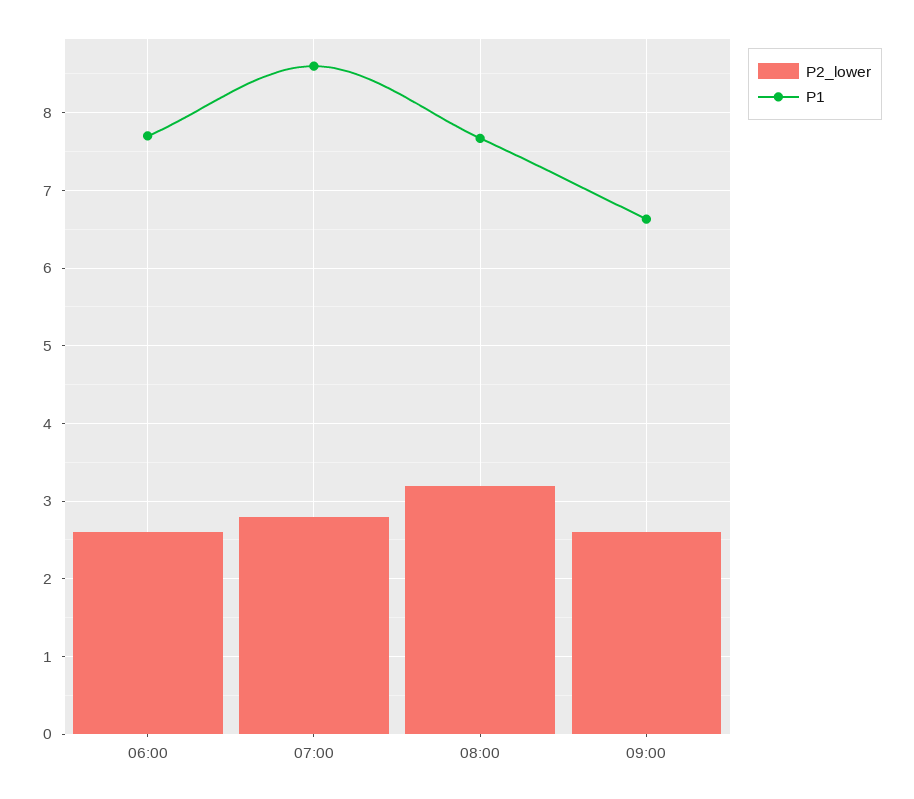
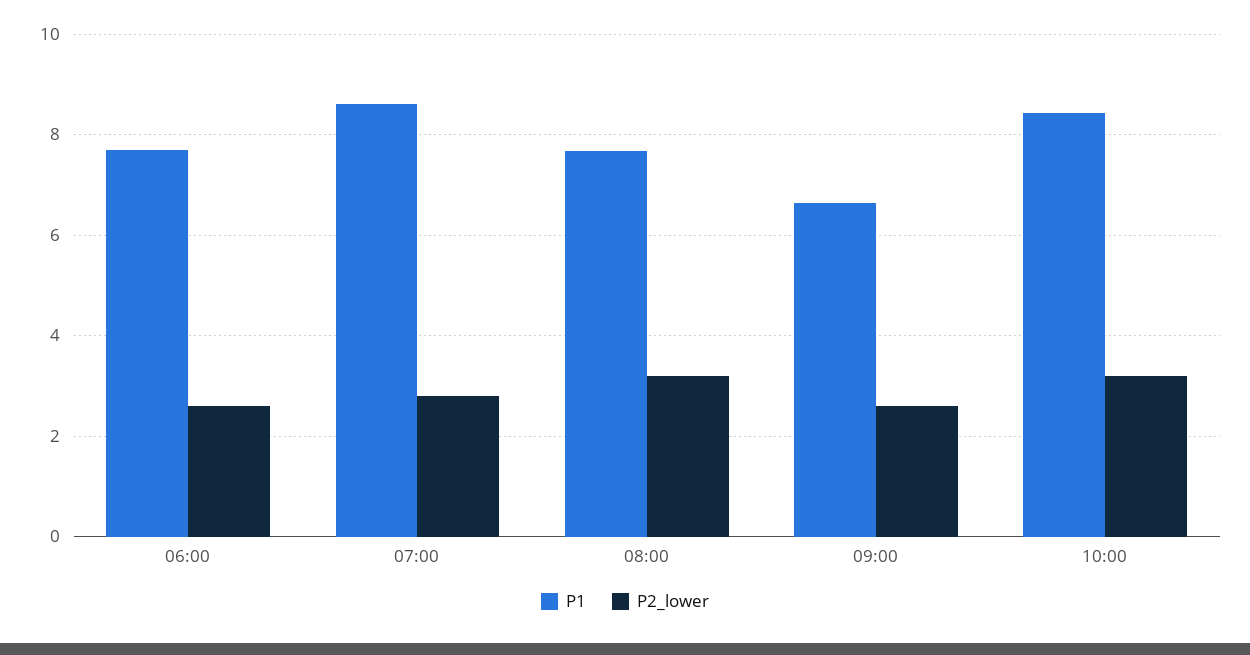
P1, 10:00: none -> 8.4
P2_lower, 10:00: none -> 3.2

